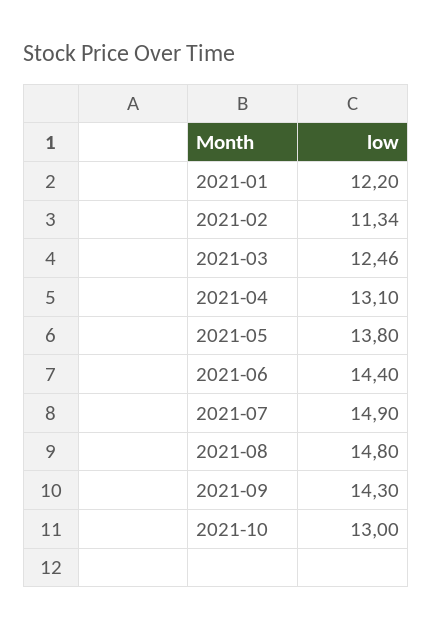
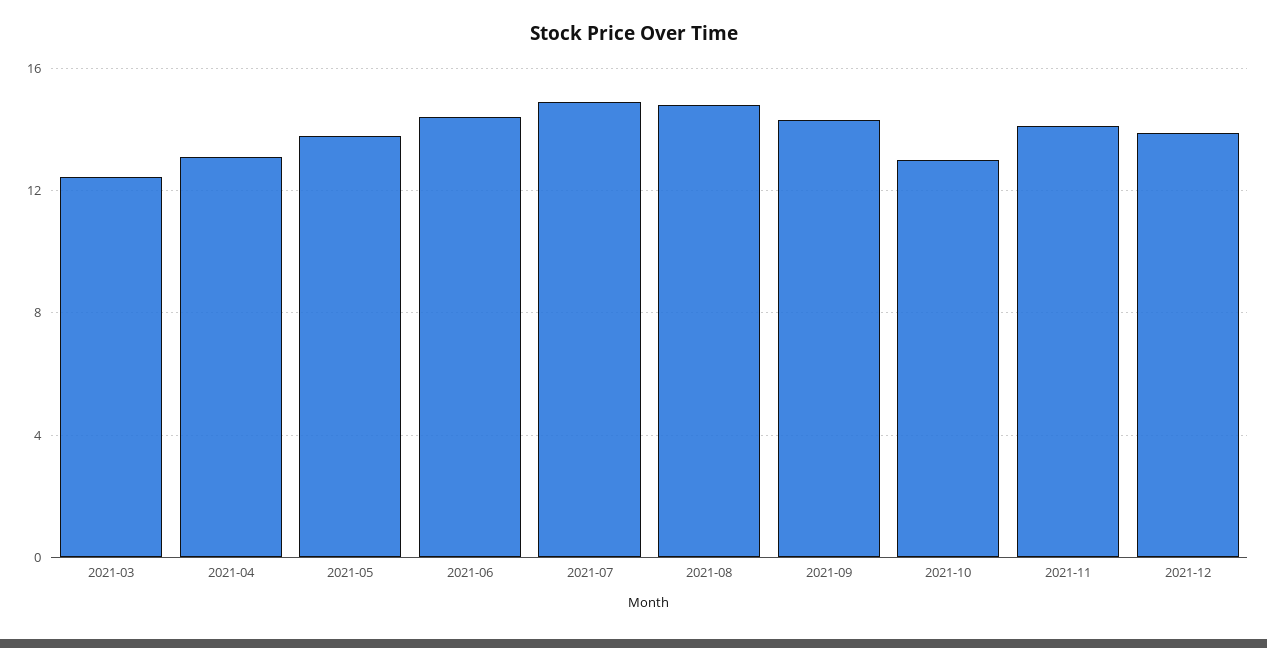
2021-01: 12.2 -> none
2021-02: 11.34 -> none
2021-11: none -> 14
2021-12: none -> 14

